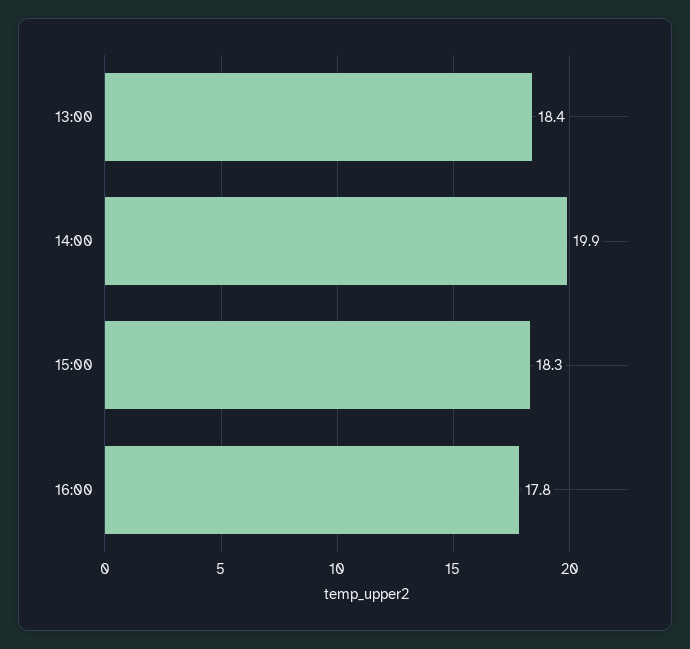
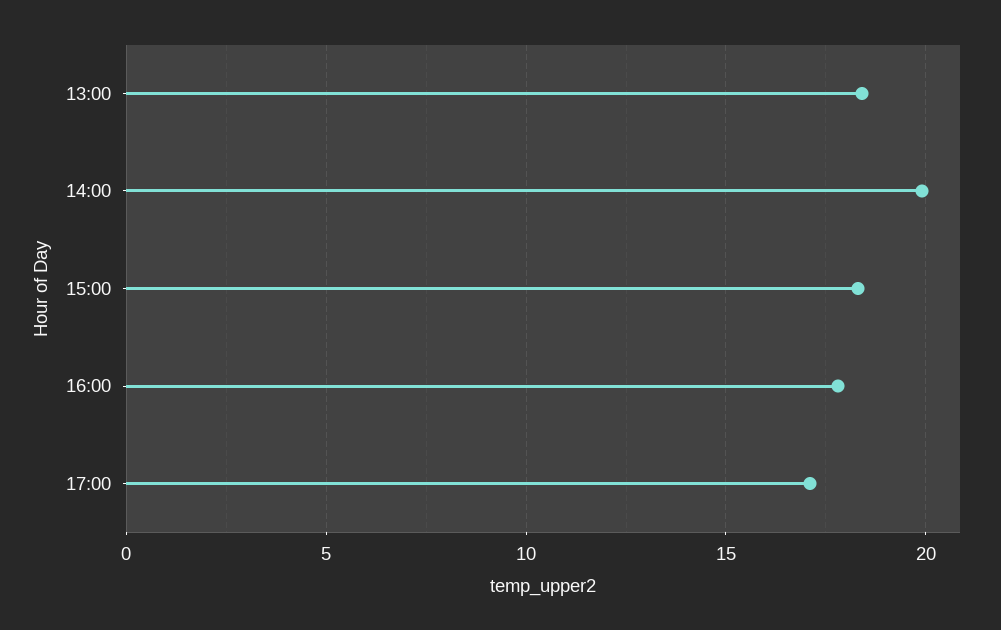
17:00: none -> 17

